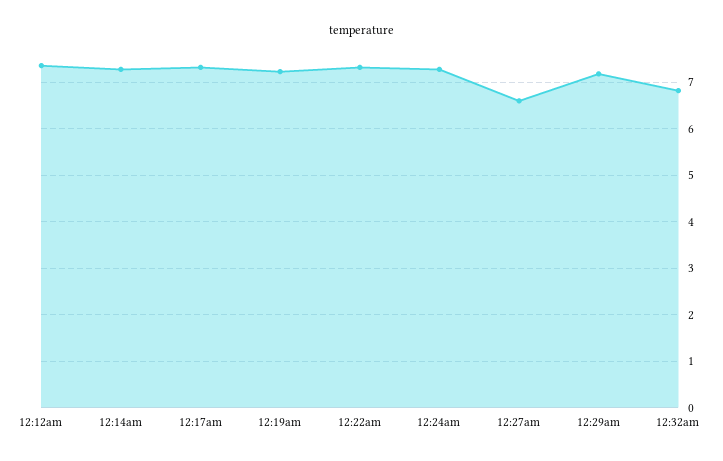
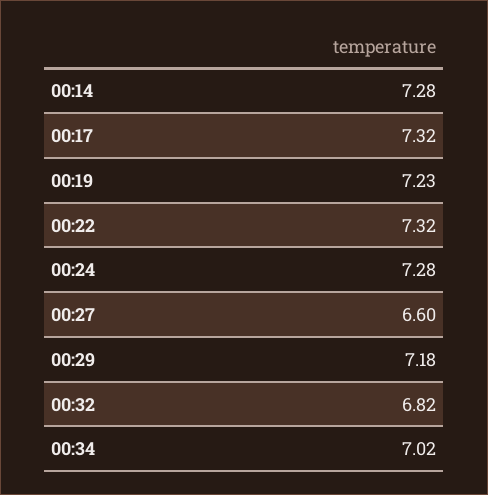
12:12am: 7.4 -> none
00:34: none -> 7.02

